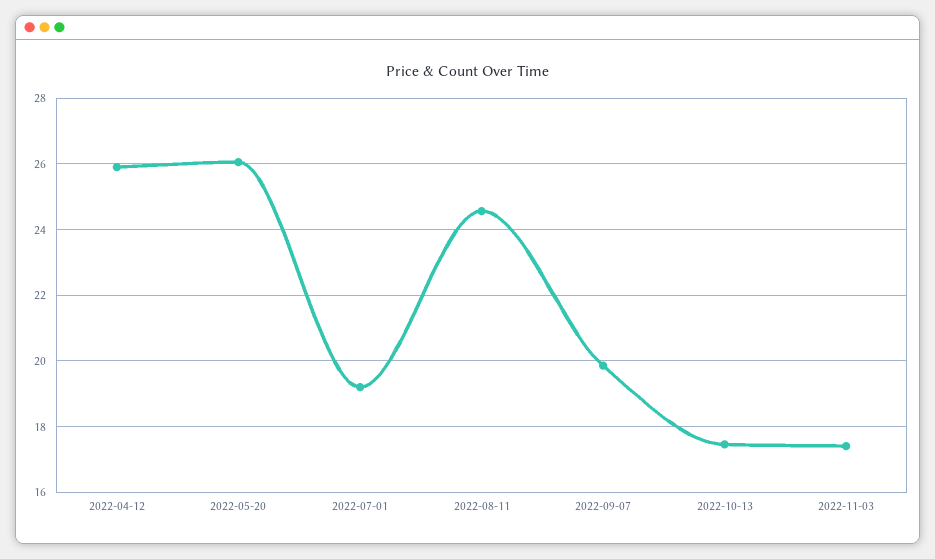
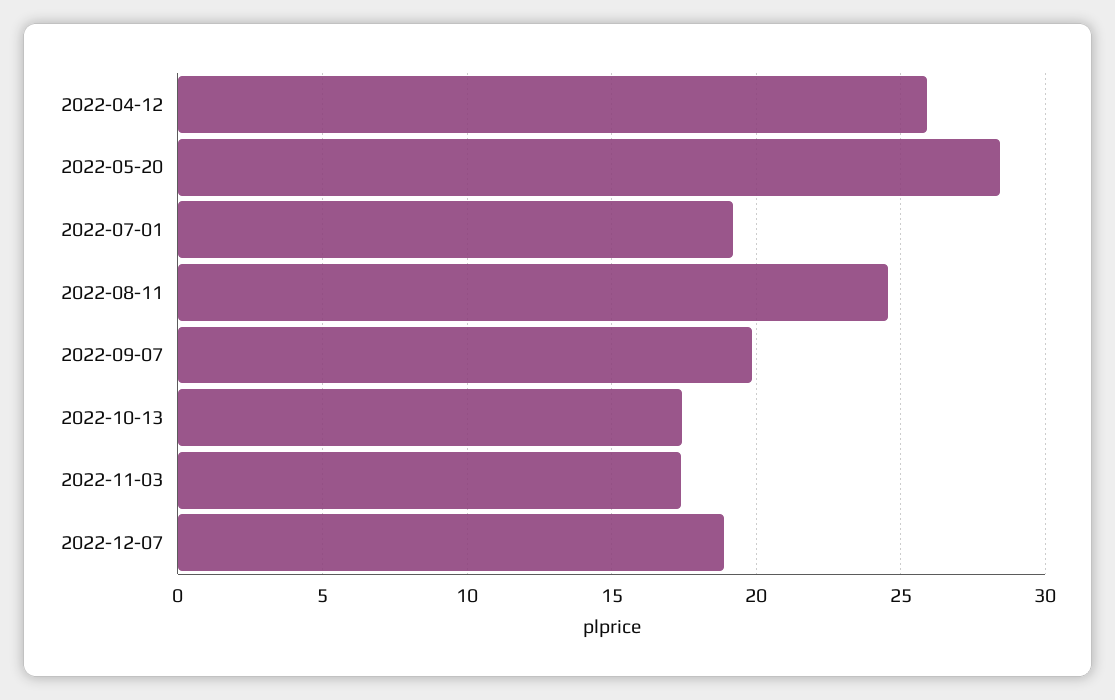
2022-05-20: 26 -> 28.5
2022-12-07: none -> 19

